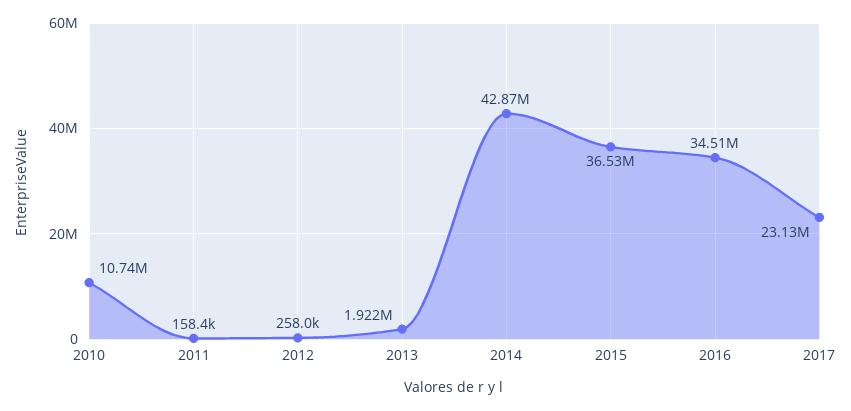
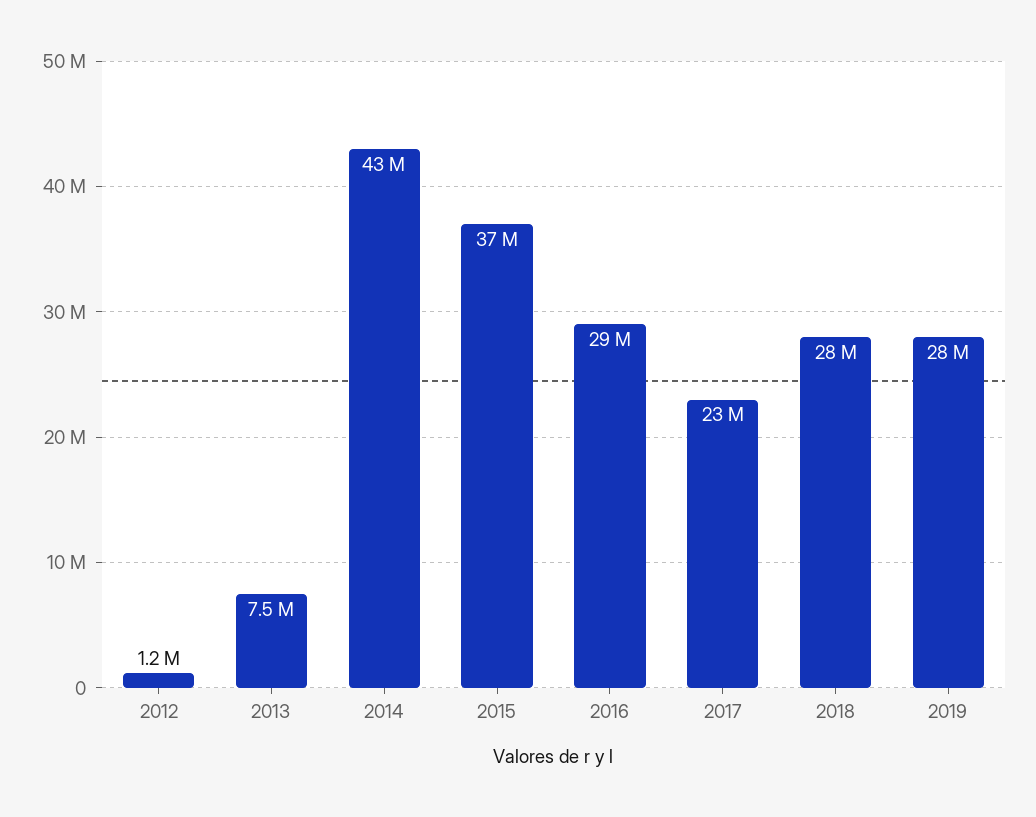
2010: 10740000 -> none
2011: 158400 -> none
2012: 258000 -> 1200000
2013: 1922000 -> 7500000
2016: 34510000 -> 29000000
2018: none -> 28000000
2019: none -> 28000000

